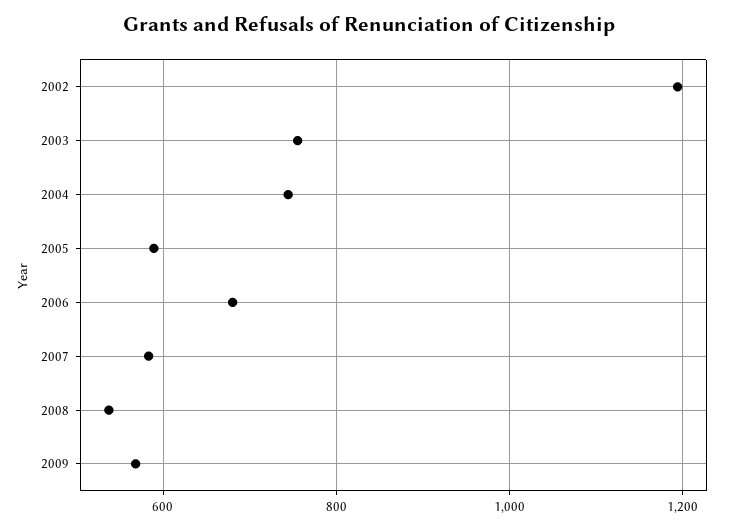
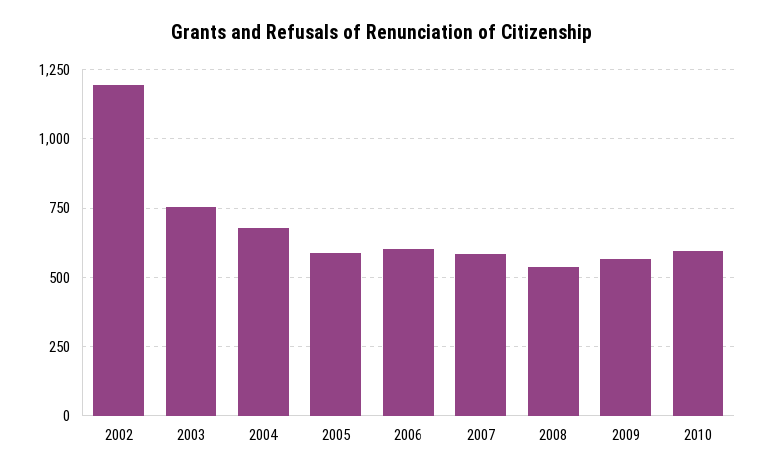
2004: 740 -> 675
2006: 680 -> 600
2010: none -> 600

